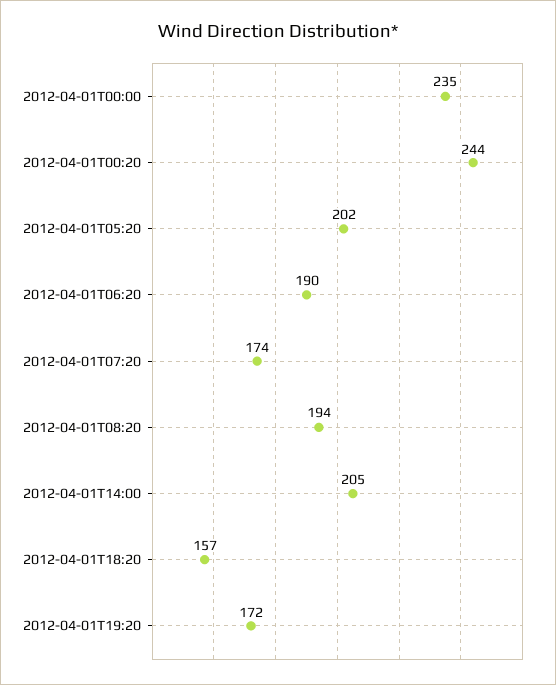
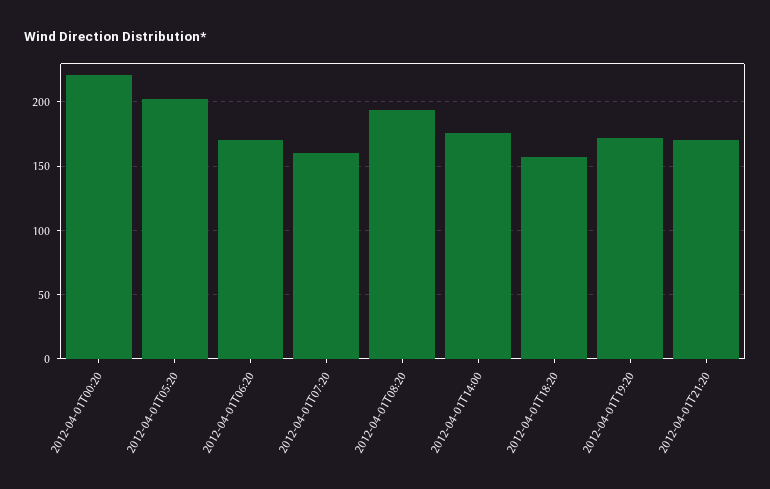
2012-04-01T00:00: 235 -> none
2012-04-01T00:20: 244 -> 220
2012-04-01T06:20: 190 -> 170
2012-04-01T07:20: 174 -> 160
2012-04-01T14:00: 205 -> 175
2012-04-01T21:20: none -> 170

